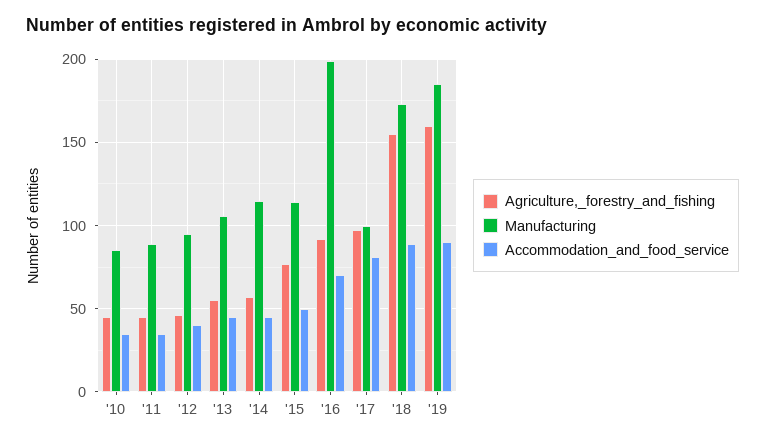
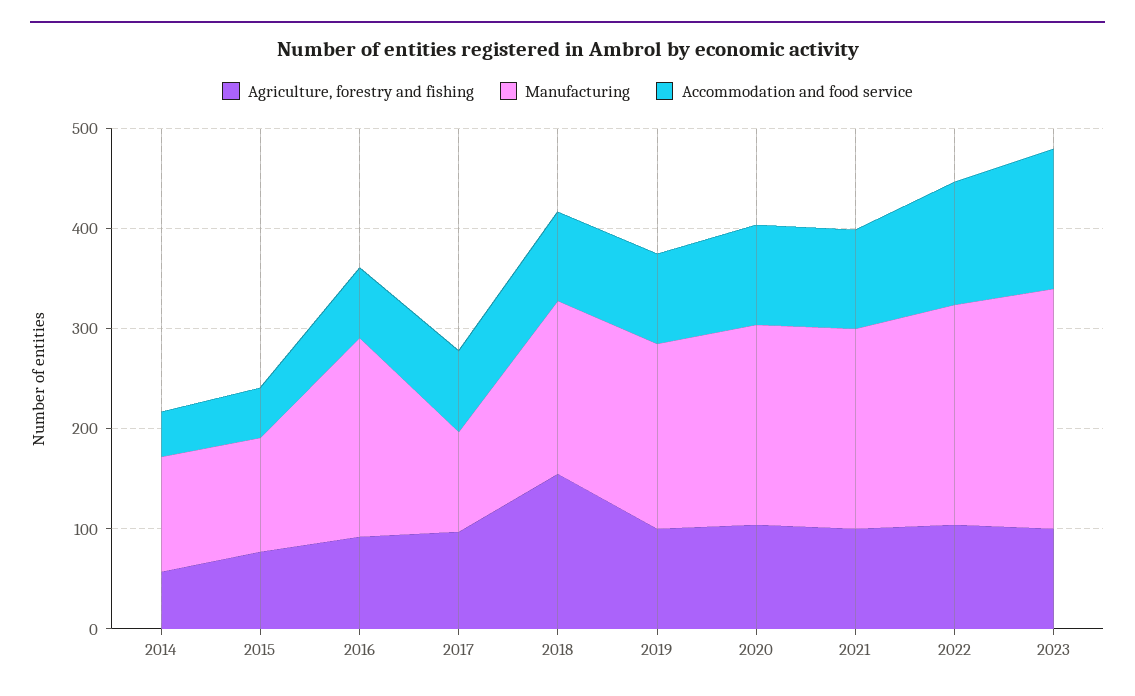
Agriculture,_forestry_and_fishing, '10: 45 -> none
Manufacturing, '10: 85 -> none
Accommodation_and_food_service, '10: 35 -> none
Agriculture,_forestry_and_fishing, '11: 45 -> none
Manufacturing, '11: 90 -> none
Accommodation_and_food_service, '11: 35 -> none
Agriculture,_forestry_and_fishing, '12: 45 -> none
Manufacturing, '12: 95 -> none
Accommodation_and_food_service, '12: 40 -> none
Agriculture,_forestry_and_fishing, '13: 55 -> none
Manufacturing, '13: 105 -> none
Accommodation_and_food_service, '13: 45 -> none
Agriculture,_forestry_and_fishing, '19: 160 -> 100
Agriculture,_forestry_and_fishing, 2020: none -> 100
Manufacturing, 2020: none -> 200
Accommodation_and_food_service, 2020: none -> 100
Agriculture,_forestry_and_fishing, 2021: none -> 100
Manufacturing, 2021: none -> 200
Accommodation_and_food_service, 2021: none -> 100
Agriculture,_forestry_and_fishing, 2022: none -> 100
Manufacturing, 2022: none -> 220
Accommodation_and_food_service, 2022: none -> 120
Agriculture,_forestry_and_fishing, 2023: none -> 100
Manufacturing, 2023: none -> 240
Accommodation_and_food_service, 2023: none -> 140

